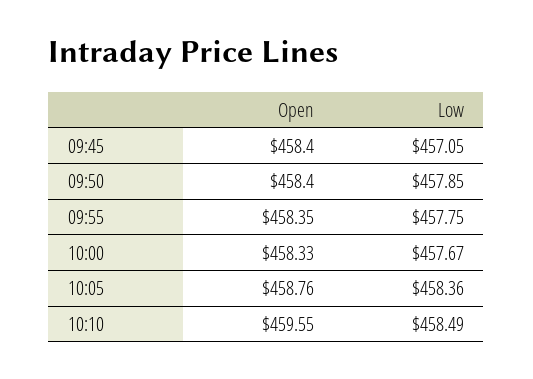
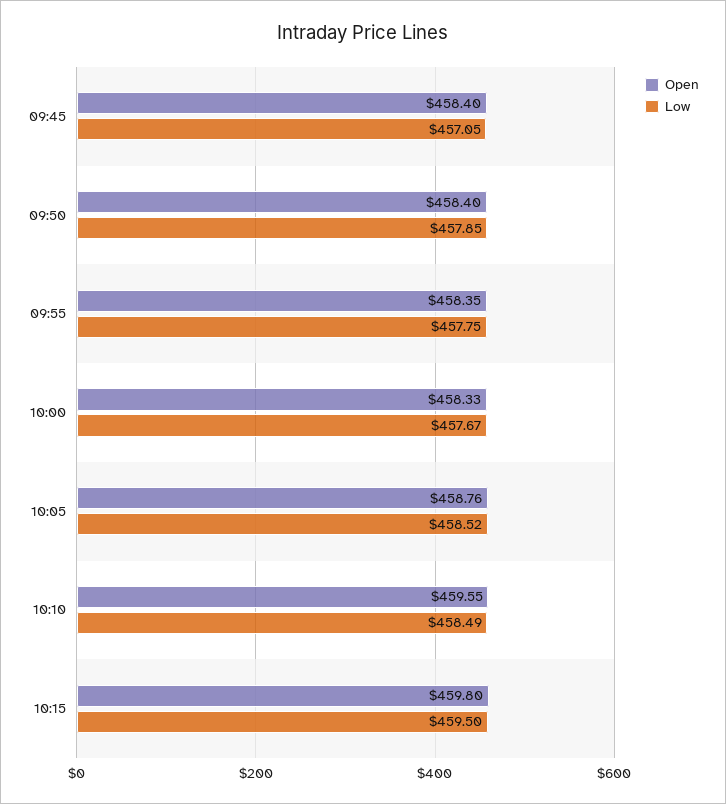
Low, 10:05: 458.36 -> 458.52
Open, 10:15: none -> 459.8
Low, 10:15: none -> 459.5

